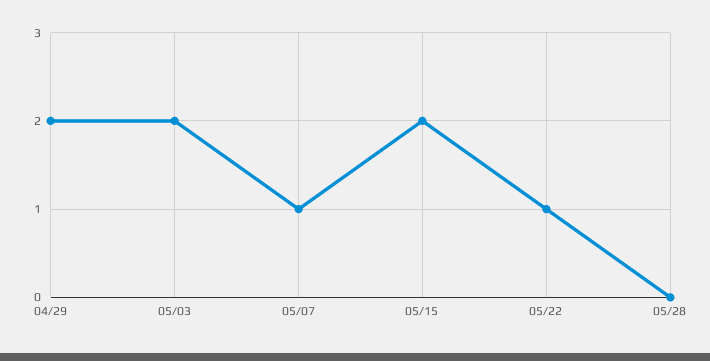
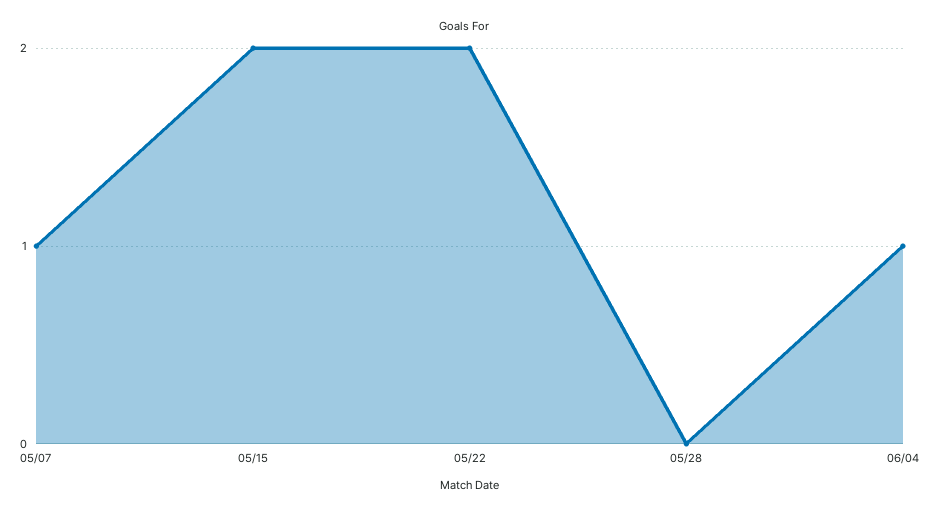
04/29: 2 -> none
05/03: 2 -> none
05/22: 1 -> 2
06/04: none -> 1

